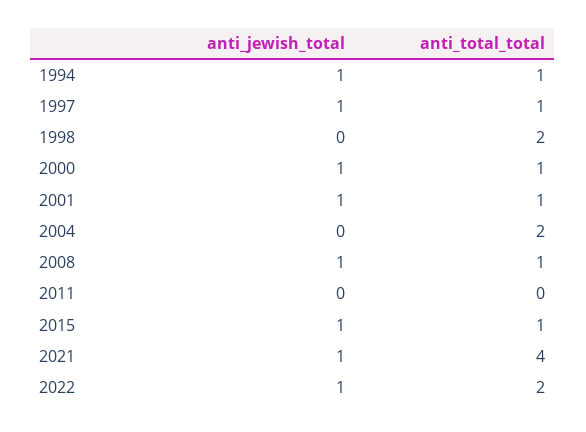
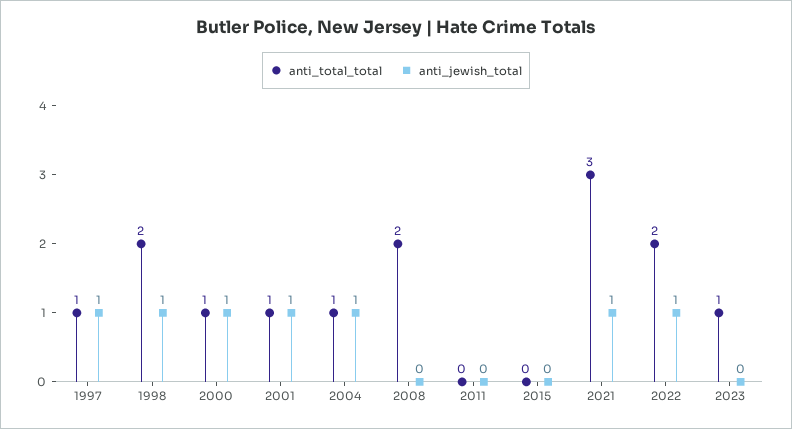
anti_jewish_total, 1994: 1 -> none
anti_total_total, 1994: 1 -> none
anti_jewish_total, 1998: 0 -> 1
anti_jewish_total, 2004: 0 -> 1
anti_total_total, 2004: 2 -> 1
anti_jewish_total, 2008: 1 -> 0
anti_total_total, 2008: 1 -> 2
anti_jewish_total, 2015: 1 -> 0
anti_total_total, 2015: 1 -> 0
anti_total_total, 2021: 4 -> 3
anti_total_total, 2023: none -> 1
anti_jewish_total, 2023: none -> 0

